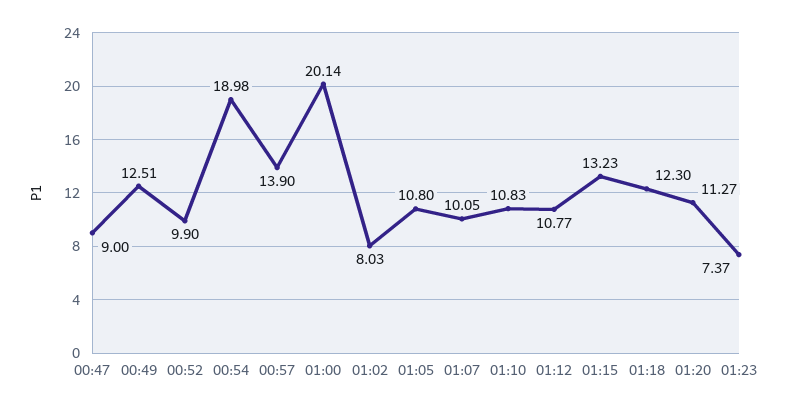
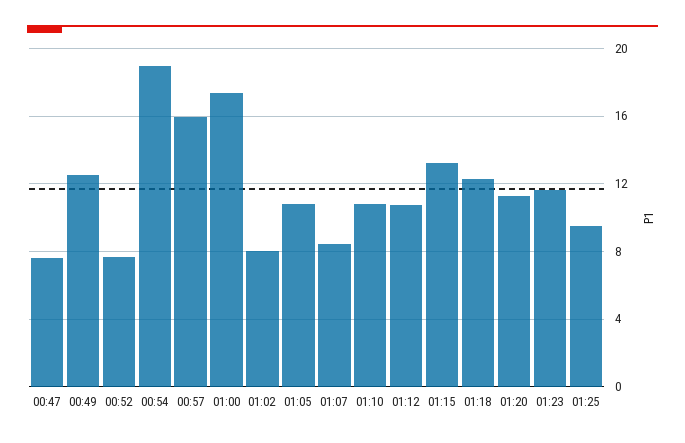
00:47: 9 -> 7.5
00:52: 9.9 -> 7.5
00:57: 13.9 -> 16
01:00: 20.14 -> 17.5
01:07: 10.05 -> 8.5
01:23: 7.37 -> 11.5
01:25: none -> 9.5

